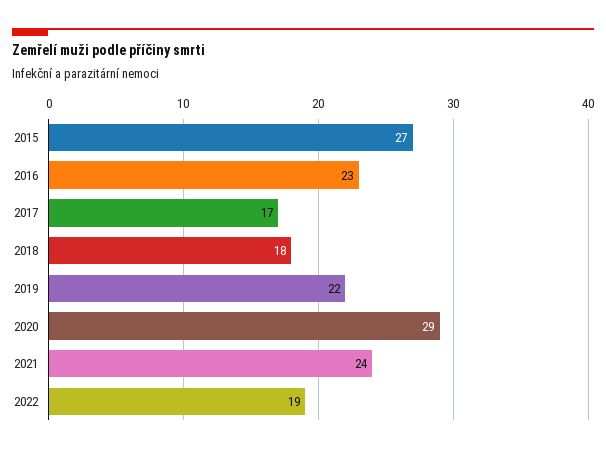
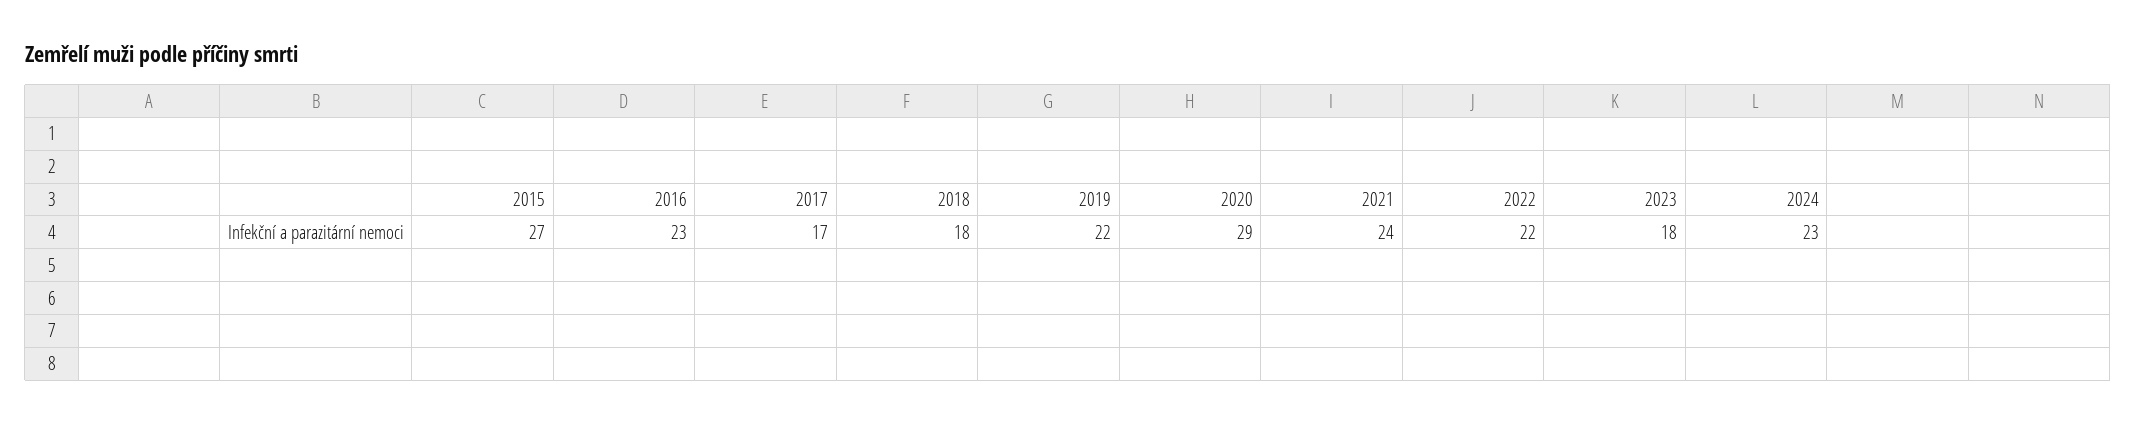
2022: 19 -> 22
2023: none -> 18
2024: none -> 23

